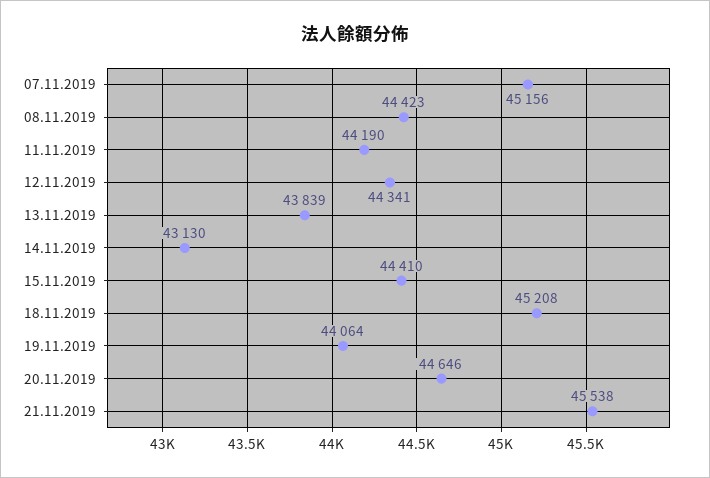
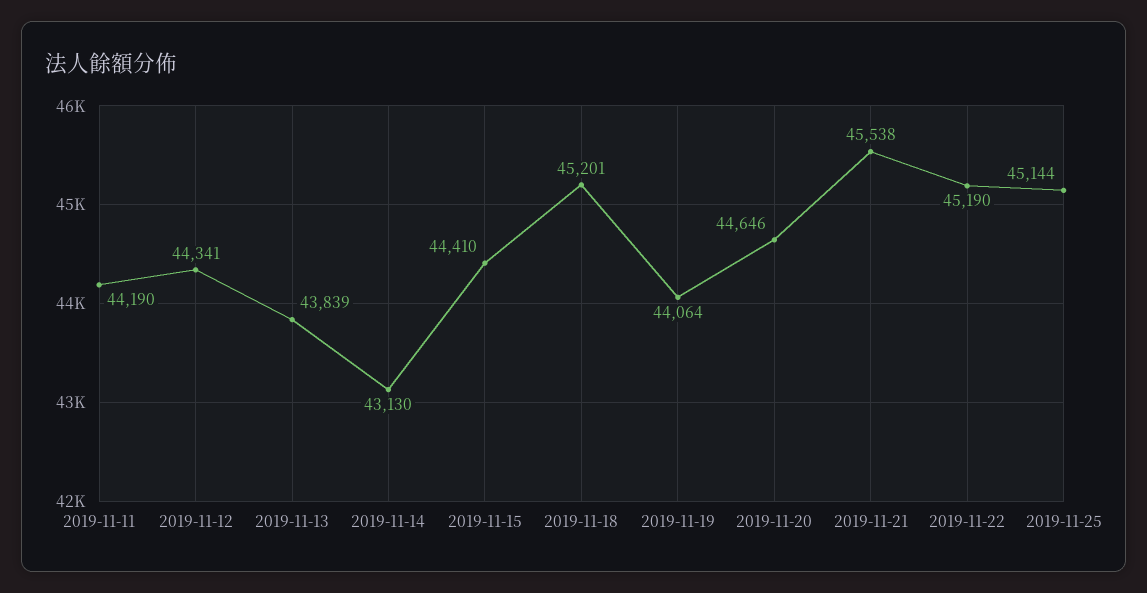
07.11.2019: 45156 -> none
08.11.2019: 44423 -> none
18.11.2019: 45208 -> 45201
2019-11-22: none -> 45190
2019-11-25: none -> 45144

